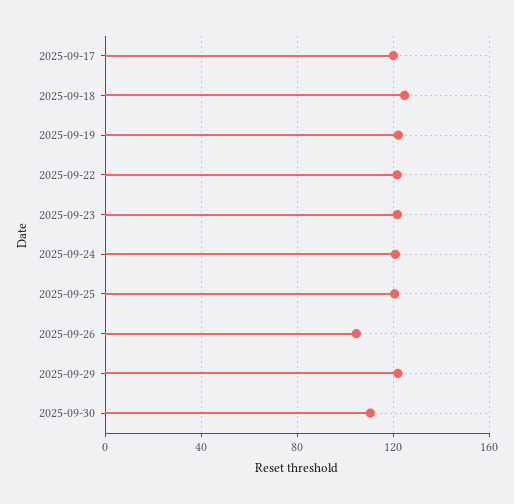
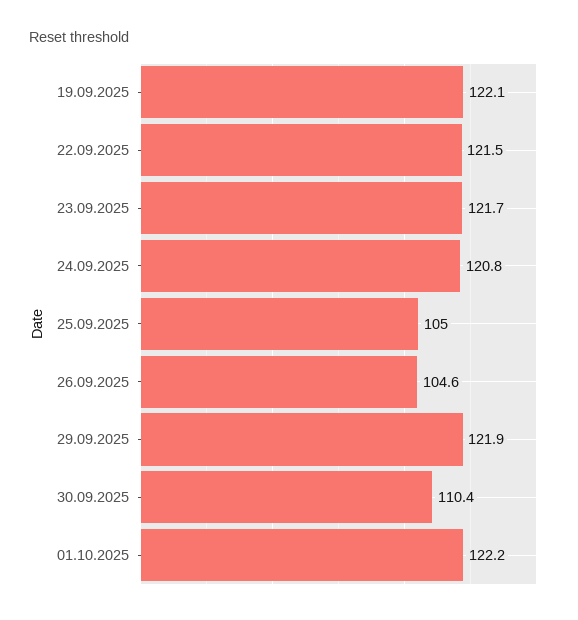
2025-09-17: 120 -> none
2025-09-18: 125 -> none
2025-09-25: 120 -> 105
01.10.2025: none -> 122.2

